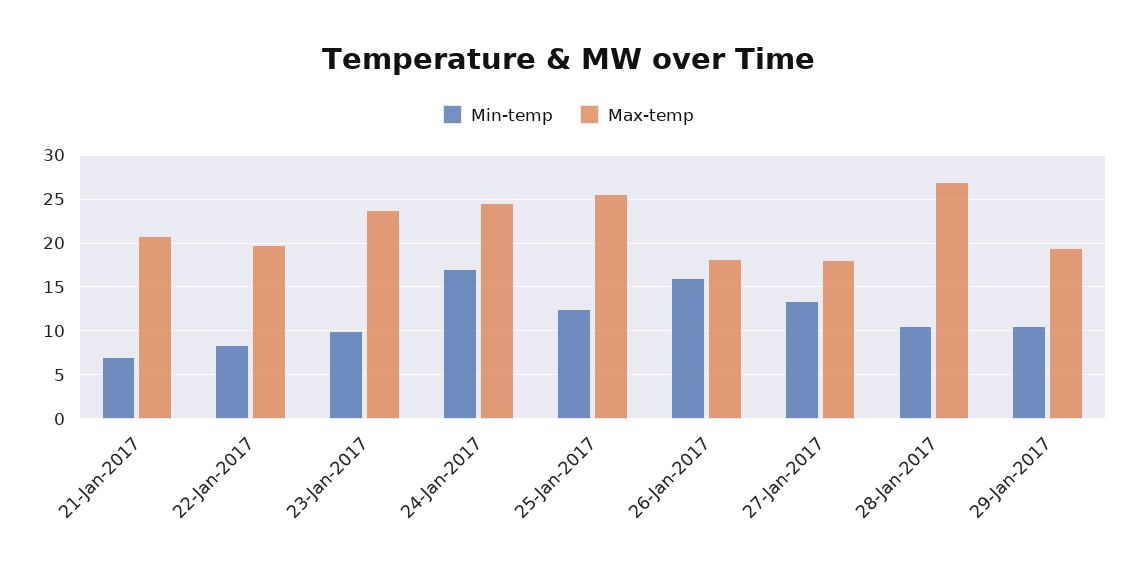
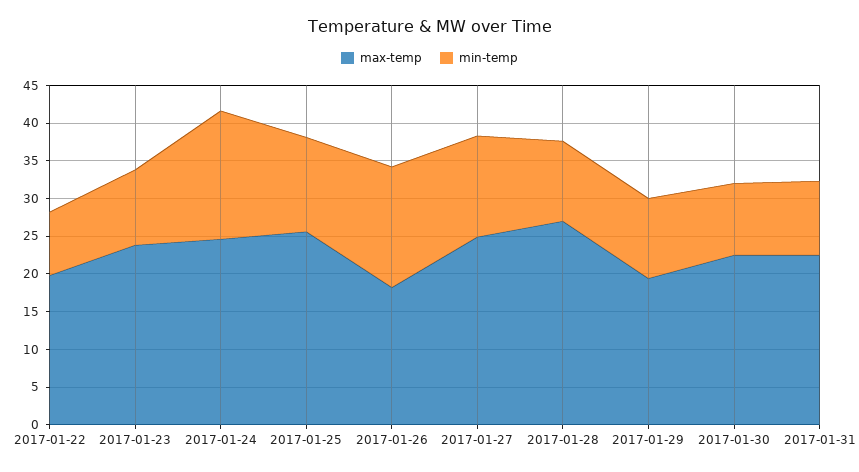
Min-temp, 21-Jan-2017: 7 -> none
Max-temp, 21-Jan-2017: 21 -> none
Max-temp, 27-Jan-2017: 18 -> 25
Max-temp, 2017-01-30: none -> 22.5
Min-temp, 2017-01-30: none -> 10
Max-temp, 2017-01-31: none -> 22.5
Min-temp, 2017-01-31: none -> 10

